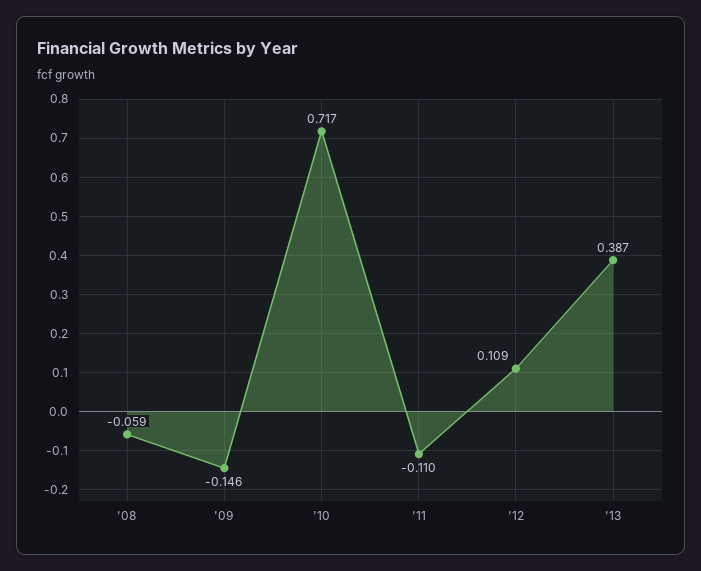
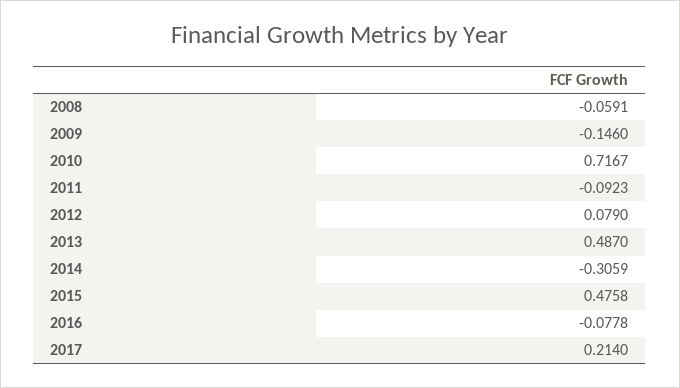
'11: -0.11 -> -0.0923
'12: 0.109 -> 0.079
'13: 0.387 -> 0.487
2014: none -> -0.3059
2015: none -> 0.4758
2016: none -> -0.0778
2017: none -> 0.214

